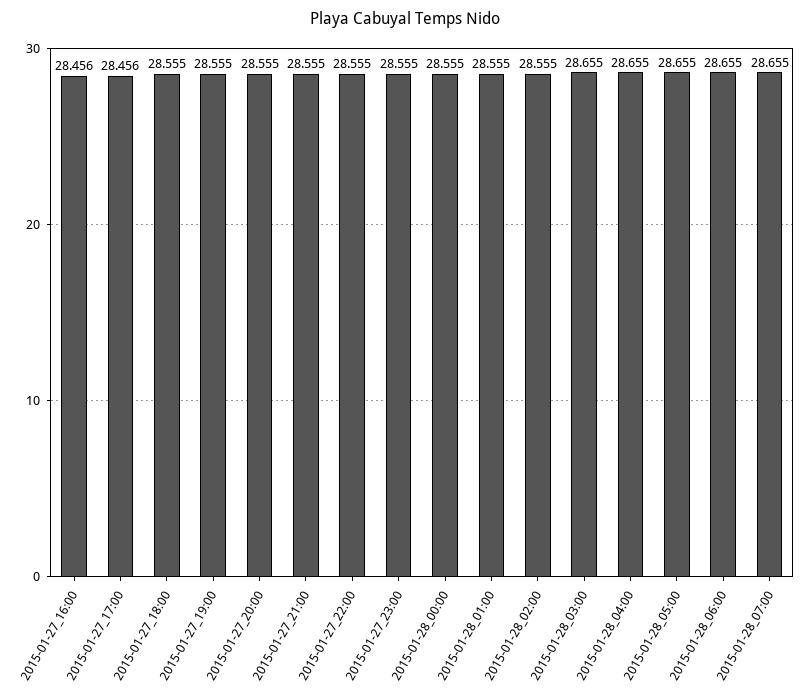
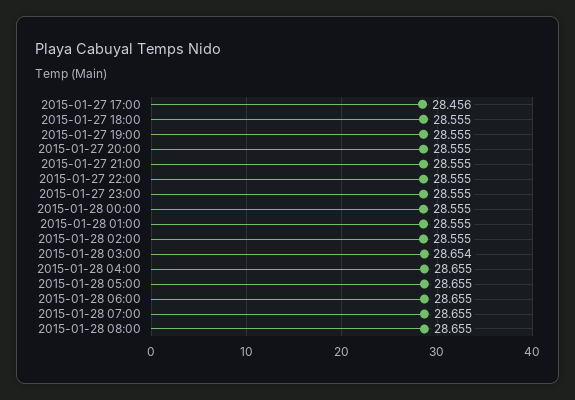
2015-01-27_16:00: 28.456 -> none
2015-01-28_03:00: 28.655 -> 28.654
2015-01-28 08:00: none -> 28.655

